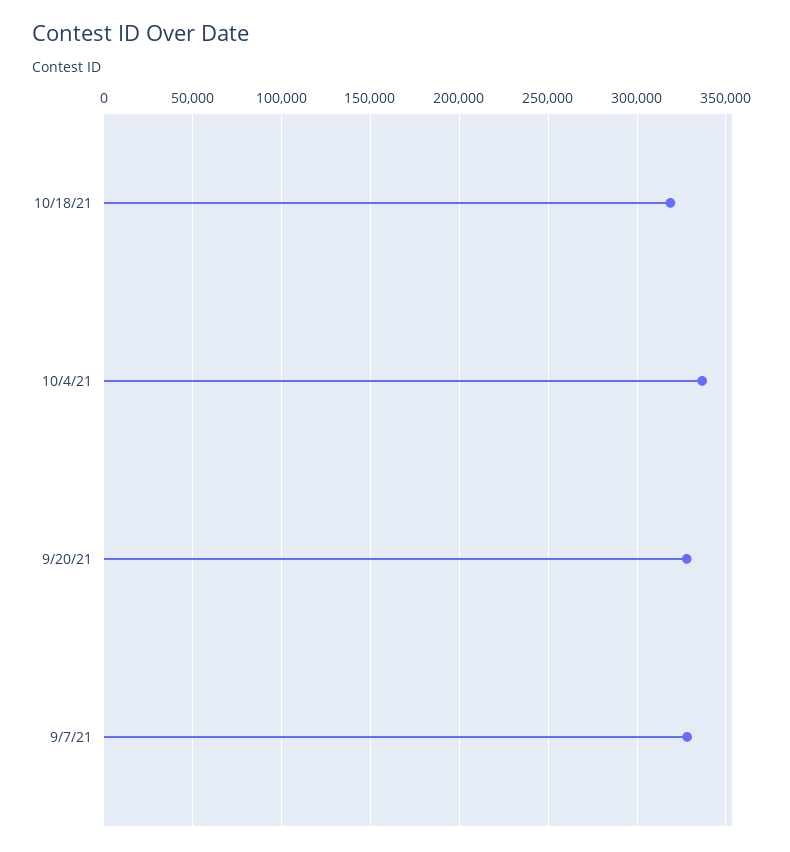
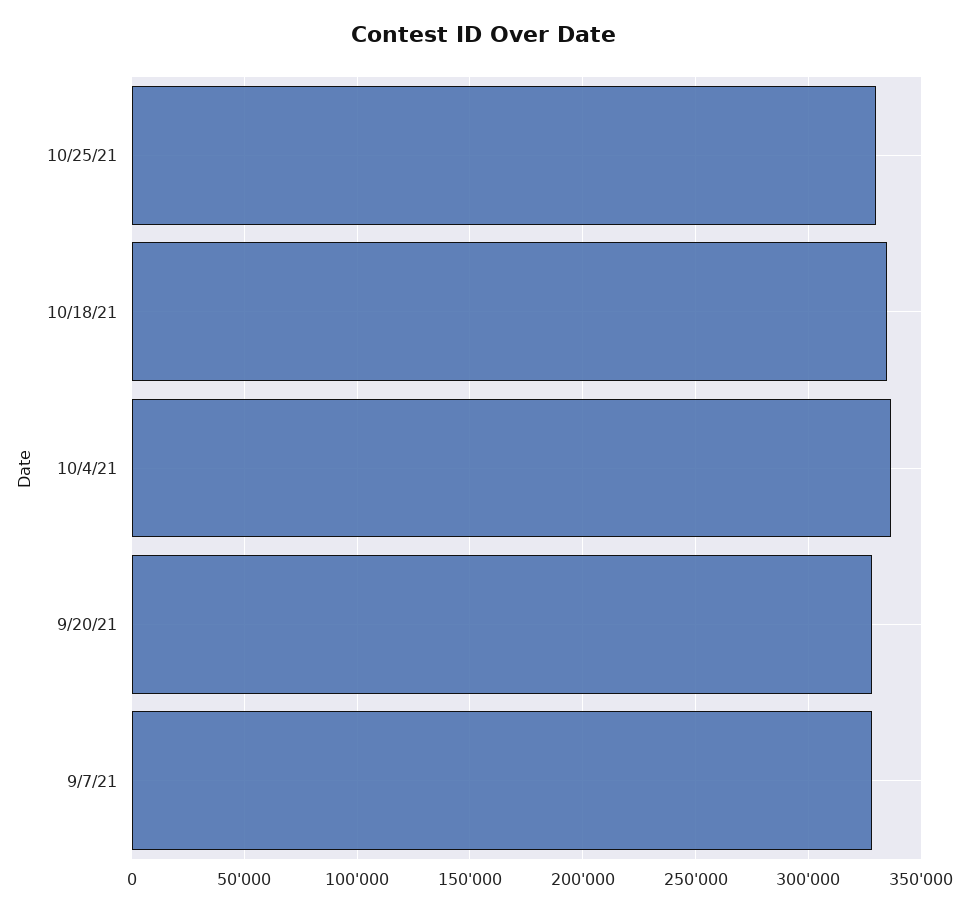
10/18/21: 320000 -> 335000
10/25/21: none -> 330000

